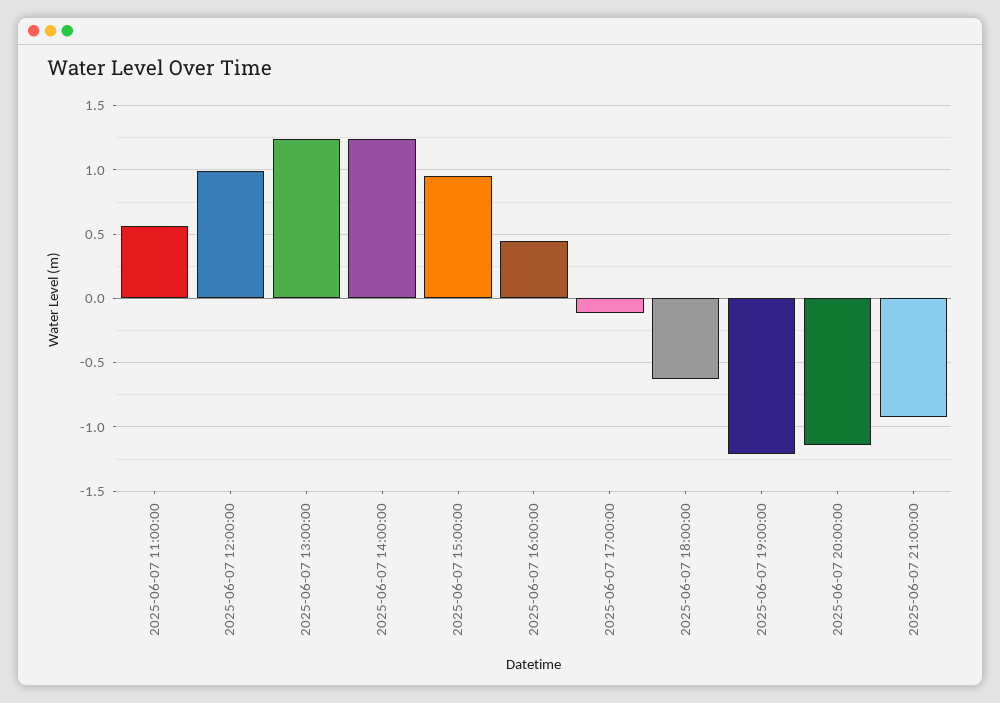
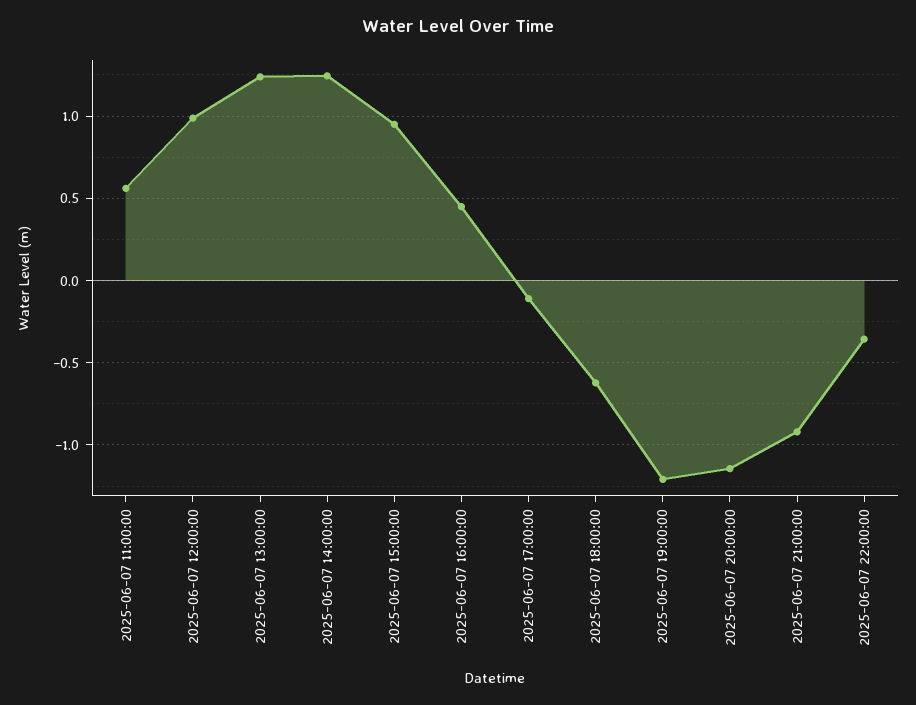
2025-06-07 22:00:00: none -> -0.35

